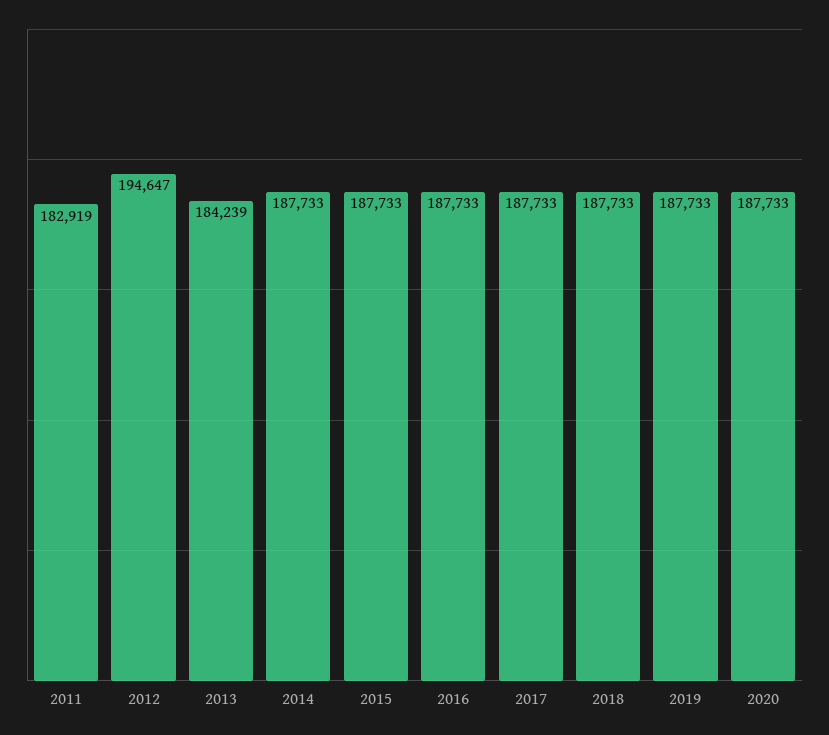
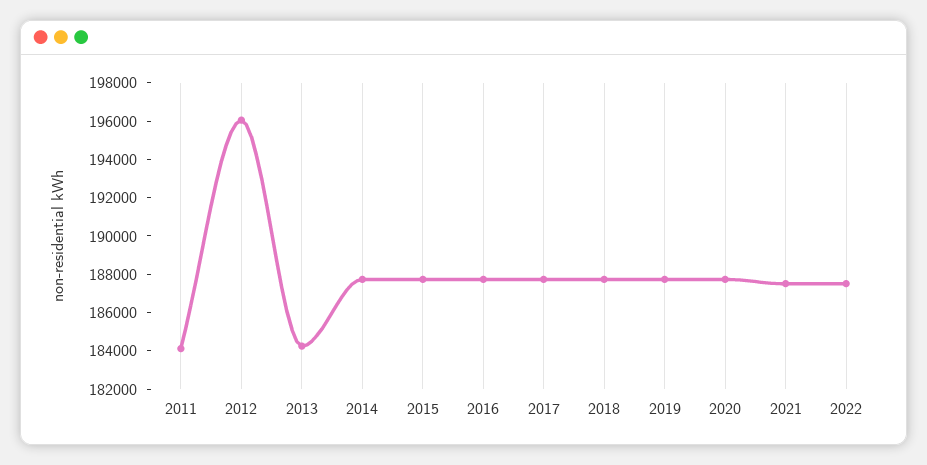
2011: 182919 -> 184000
2012: 194647 -> 196000
2021: none -> 187500
2022: none -> 187500

